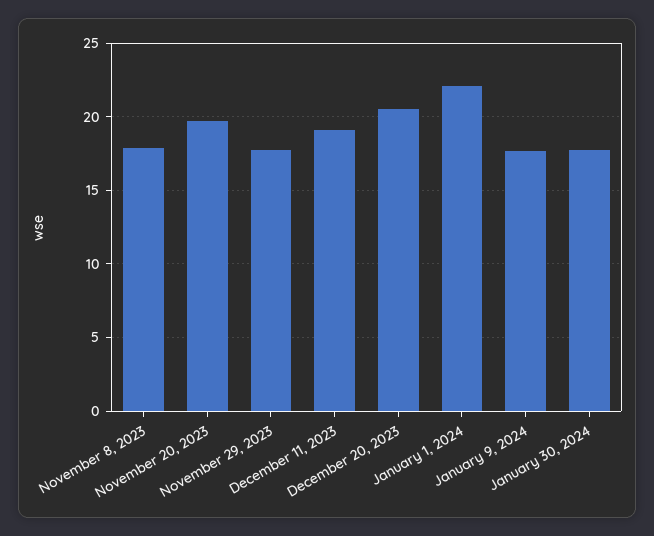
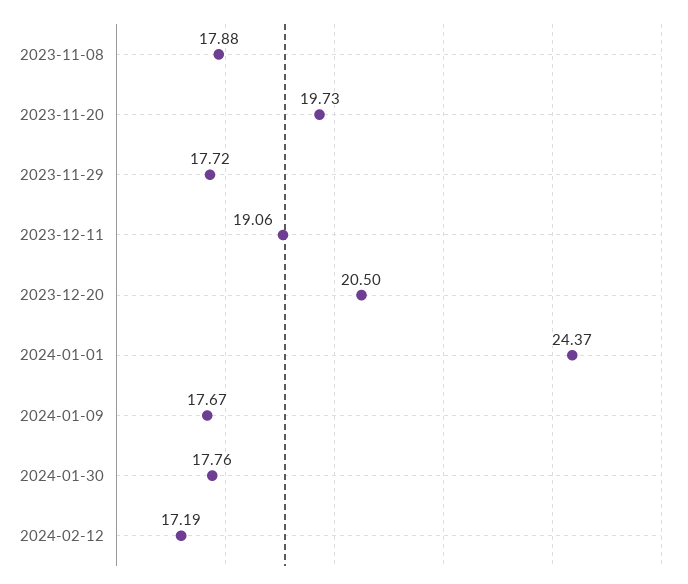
January 1, 2024: 22 -> 24.37
2024-02-12: none -> 17.19

